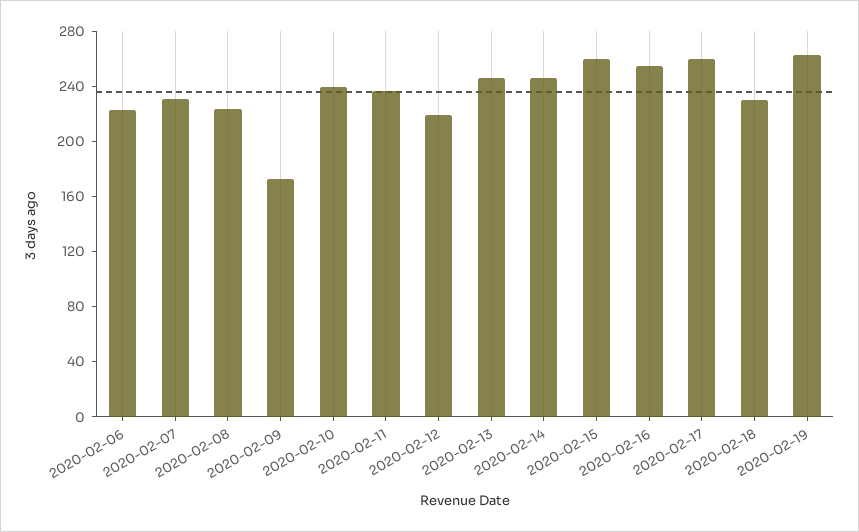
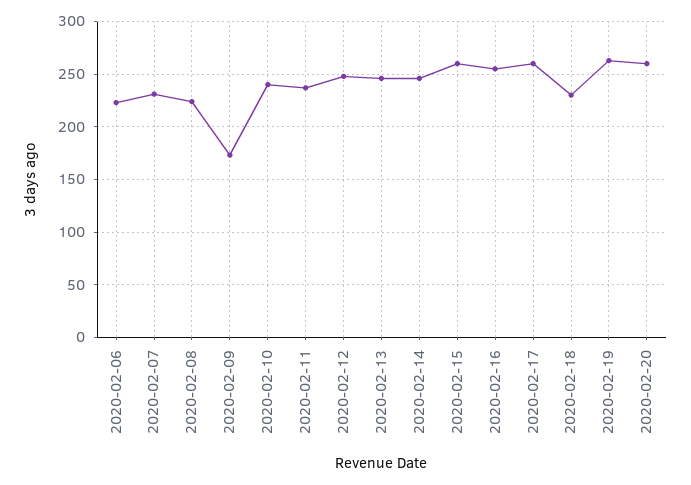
2020-02-12: 220 -> 250
2020-02-20: none -> 260

